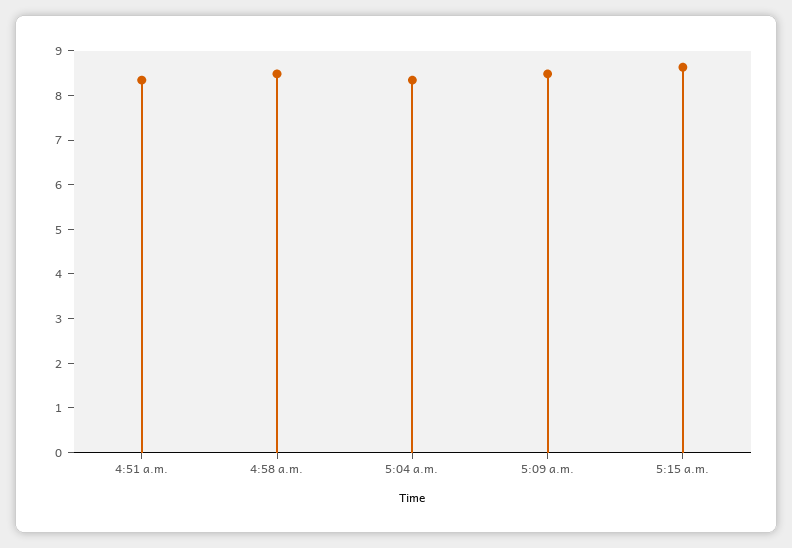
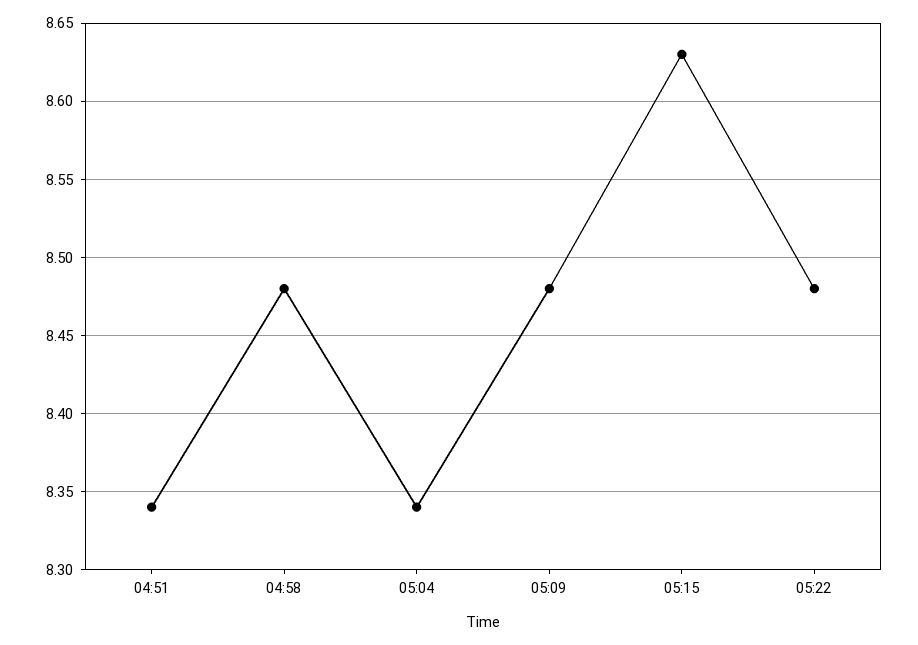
05:22: none -> 8.48

